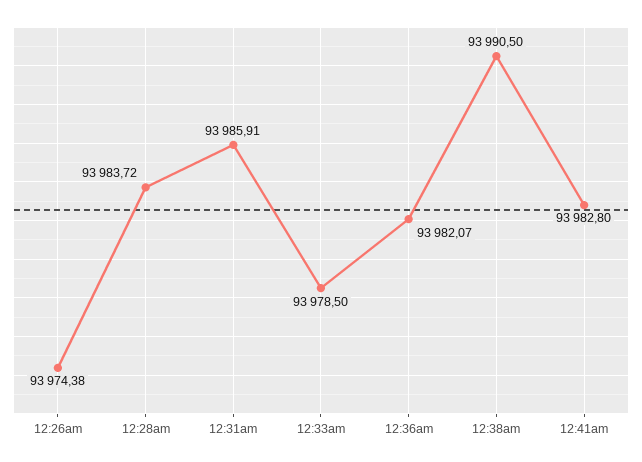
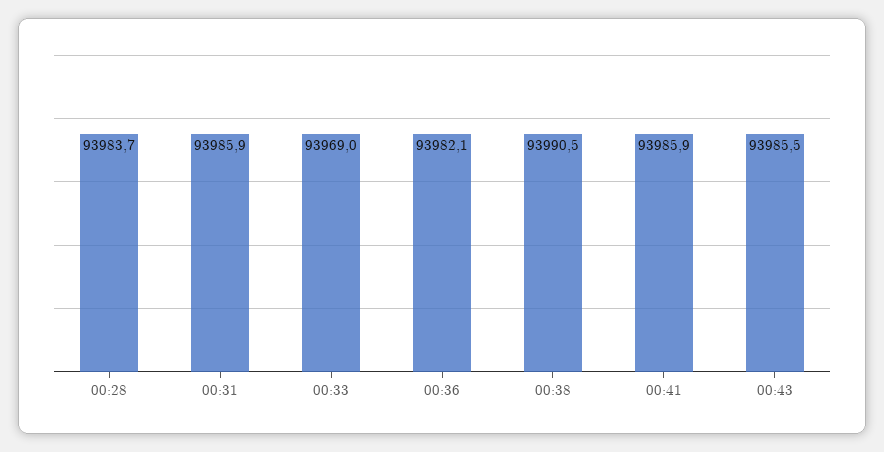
12:26am: 93974.38 -> none
12:33am: 93978.5 -> 93969
12:41am: 93982.8 -> 93985.9
00:43: none -> 93985.5

